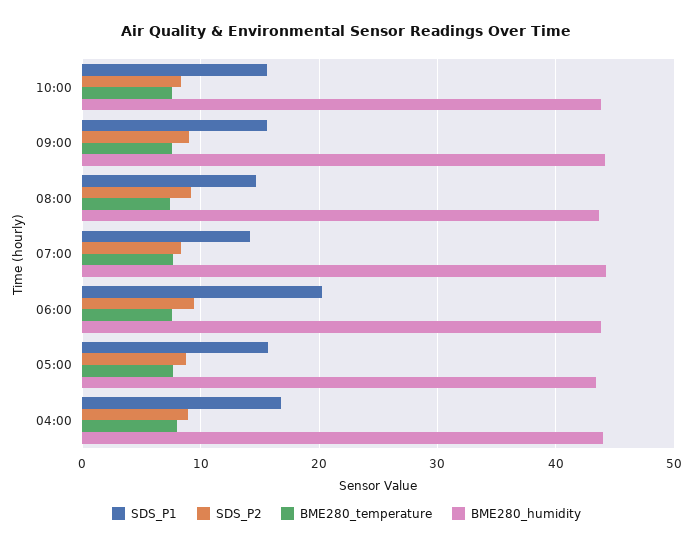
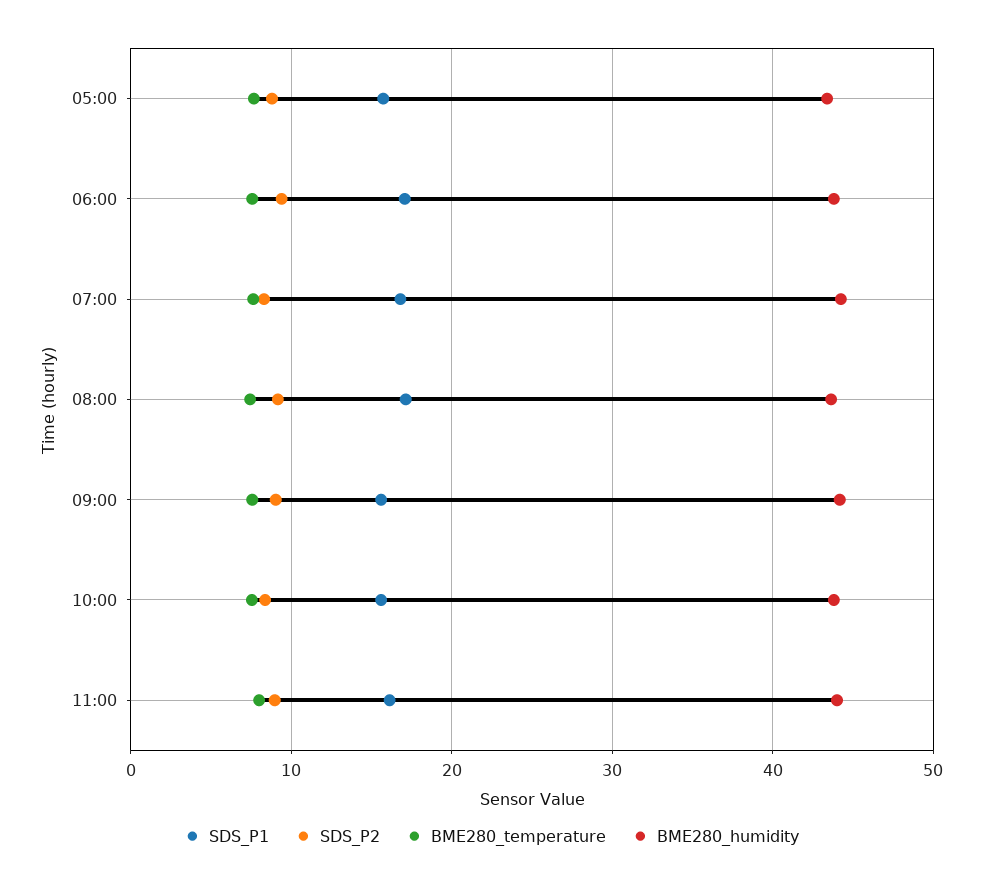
SDS_P1, 08:00: 15 -> 17
SDS_P1, 07:00: 14 -> 17
SDS_P1, 06:00: 20 -> 17
SDS_P1, 04:00: 17 -> none
SDS_P2, 04:00: 9 -> none
BME280_temperature, 04:00: 8 -> none
BME280_humidity, 04:00: 44 -> none
SDS_P1, 11:00: none -> 16
SDS_P2, 11:00: none -> 9
BME280_temperature, 11:00: none -> 8
BME280_humidity, 11:00: none -> 44

